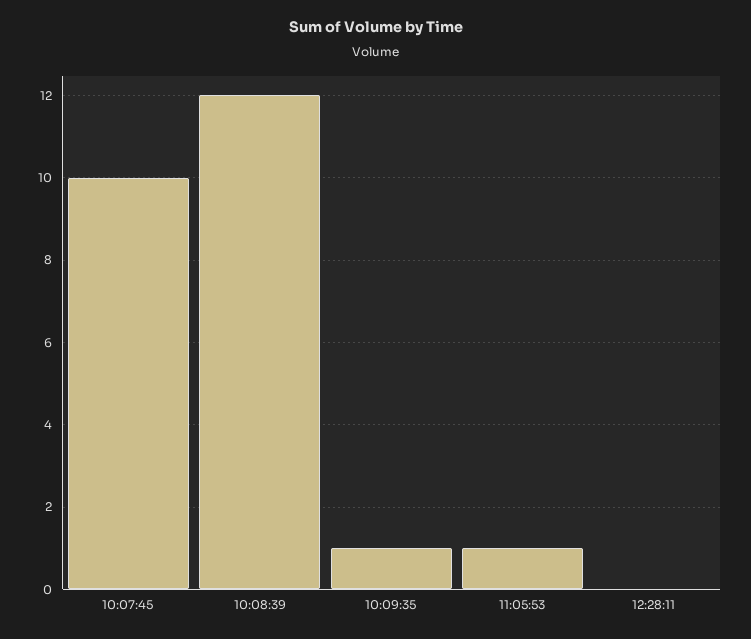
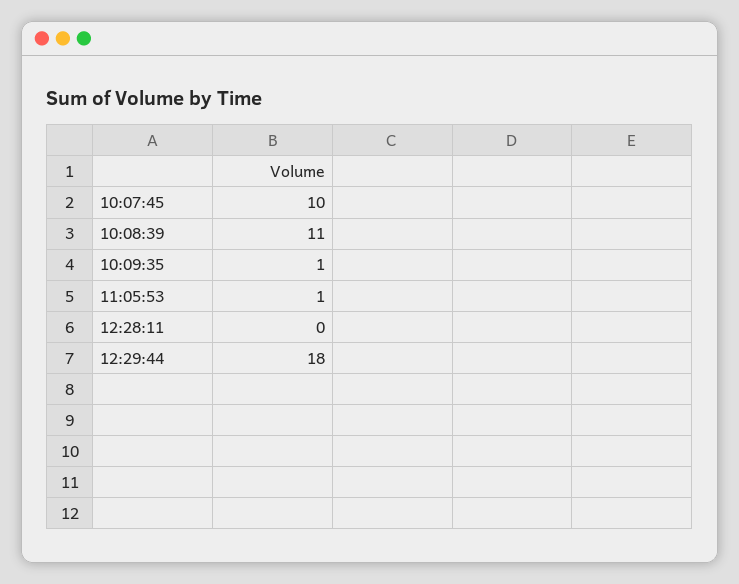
10:08:39: 12 -> 11
12:29:44: none -> 18

